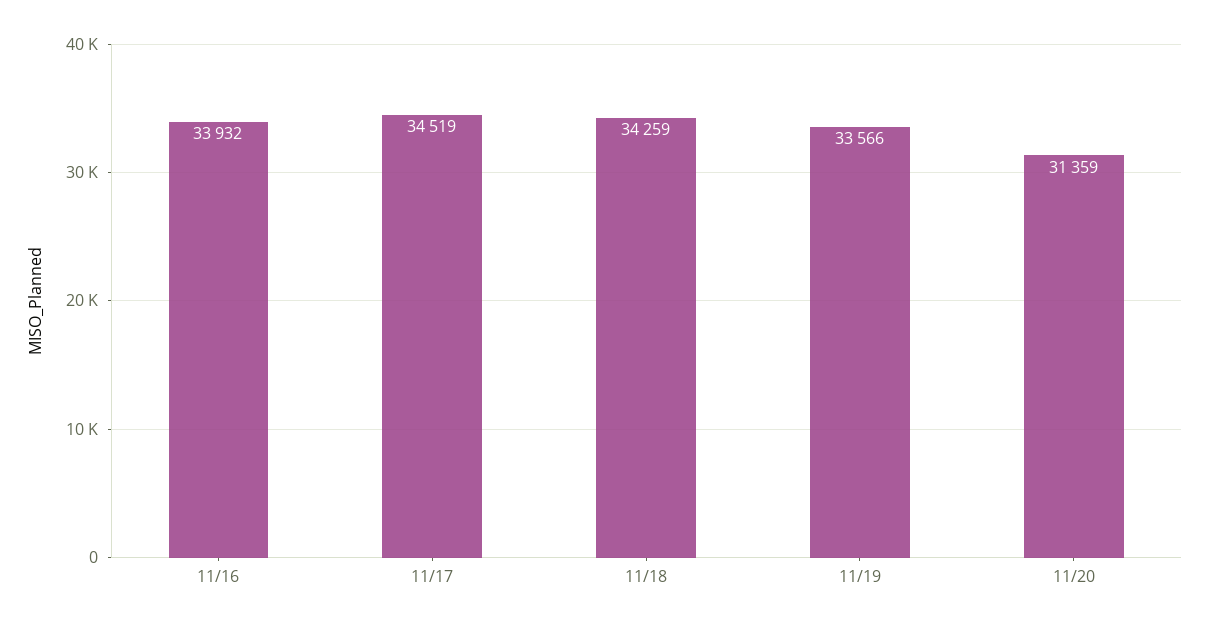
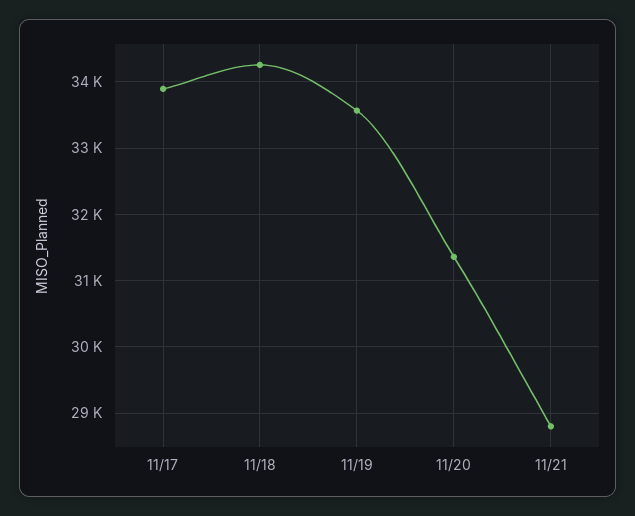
11/16: 33932 -> none
11/17: 34519 -> 33900
11/21: none -> 28800

